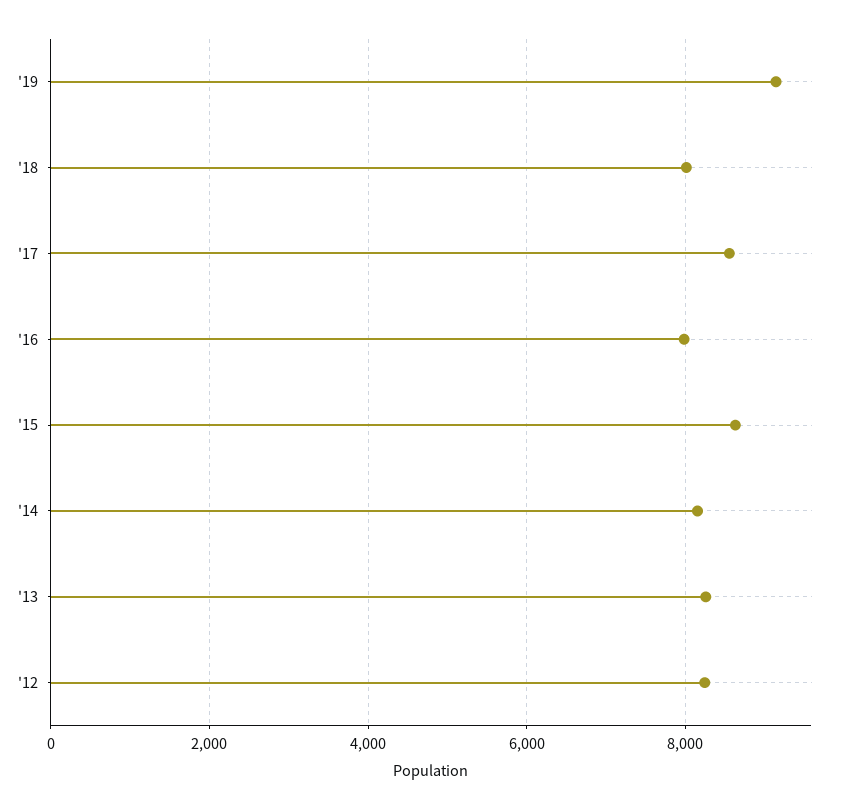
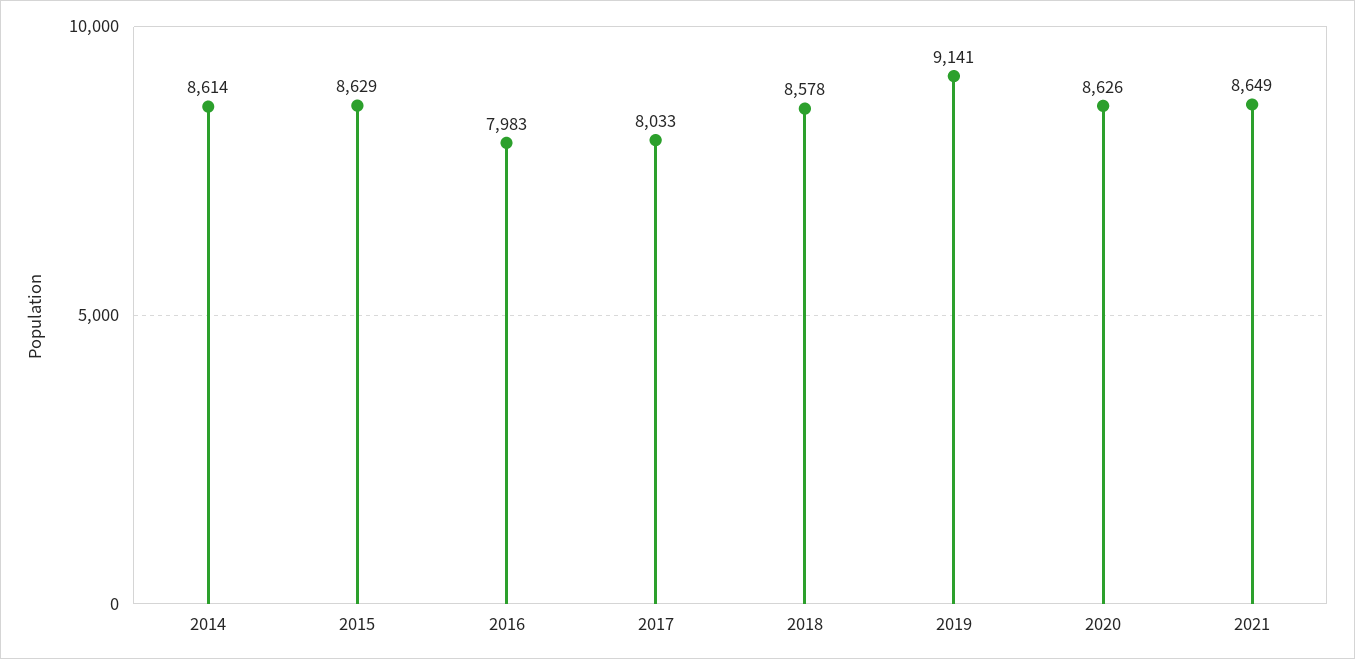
'18: 8000 -> 8578
'17: 8600 -> 8033
'14: 8200 -> 8614
'13: 8200 -> none
'12: 8200 -> none
2020: none -> 8626
2021: none -> 8649

